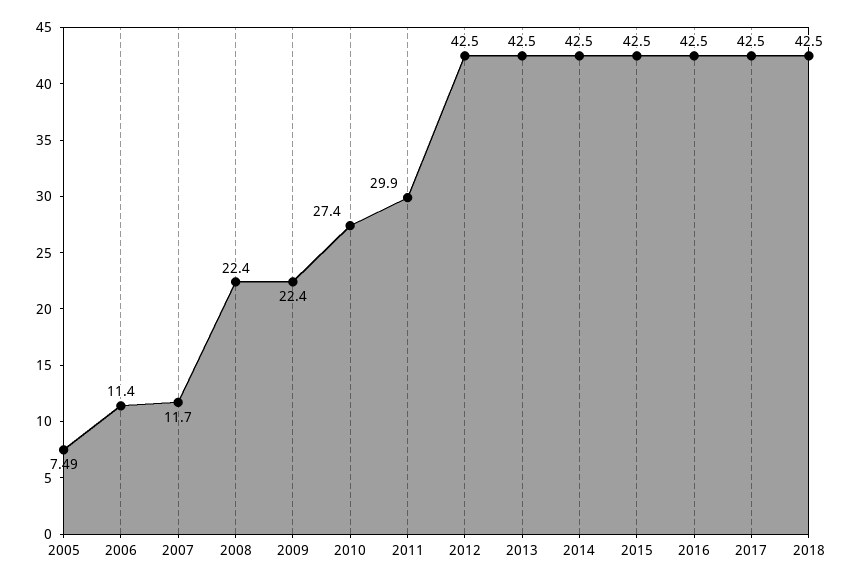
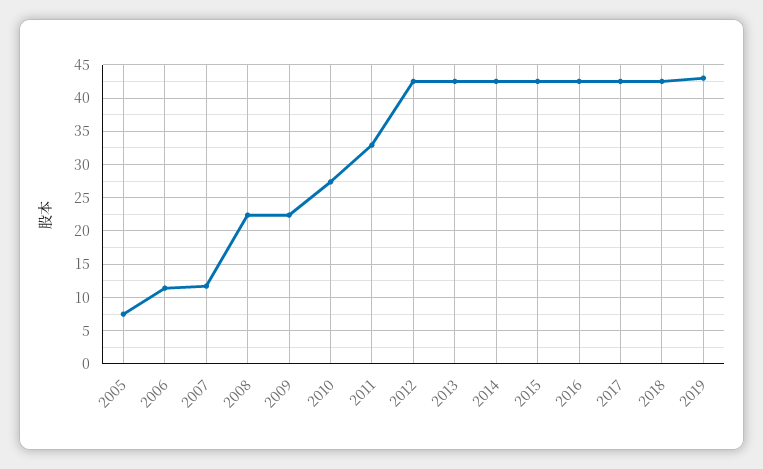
2011: 29.9 -> 33
2019: none -> 43

